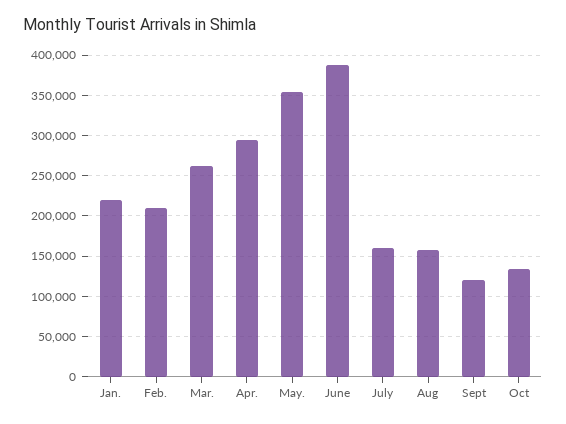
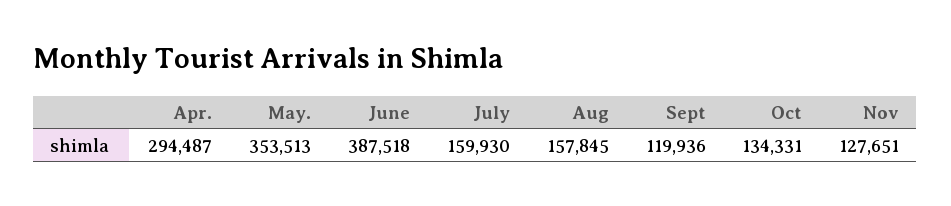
Jan.: 220000 -> none
Feb.: 210000 -> none
Mar.: 260000 -> none
Nov: none -> 127651

